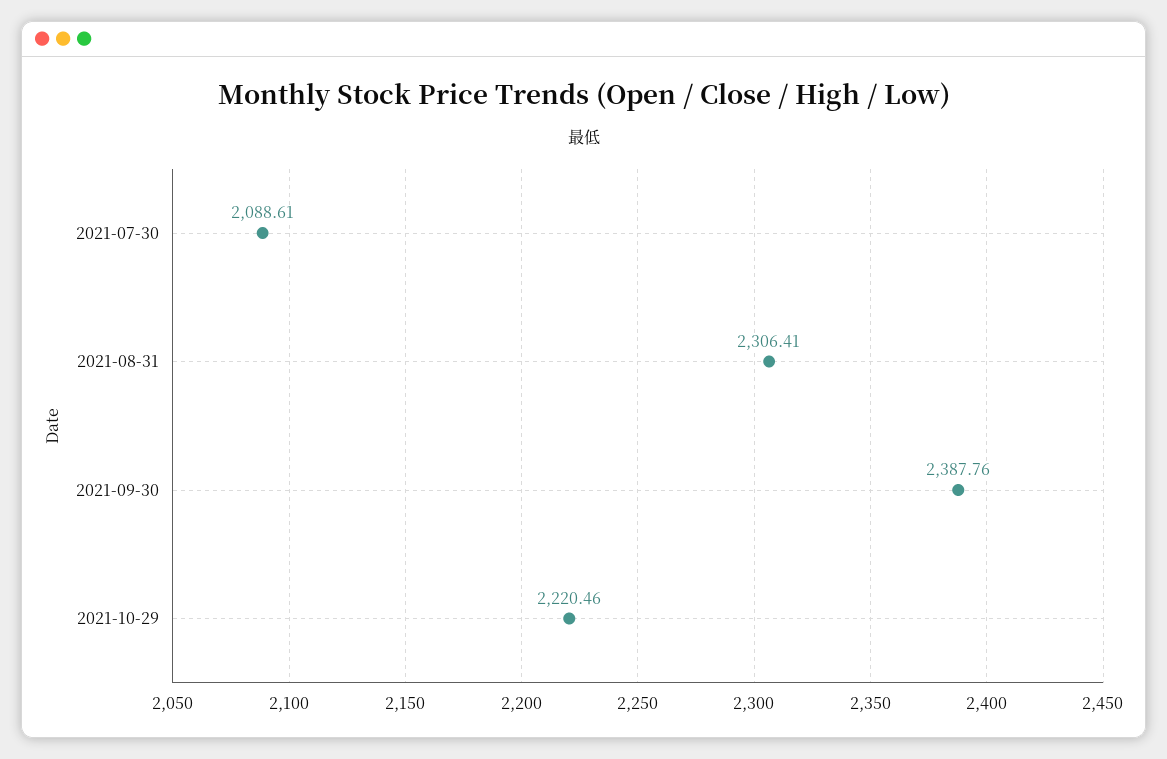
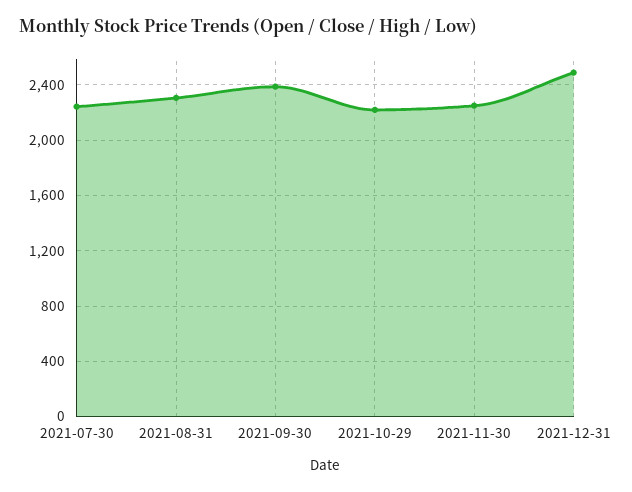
2021-07-30: 2088.61 -> 2250
2021-11-30: none -> 2250
2021-12-31: none -> 2500

